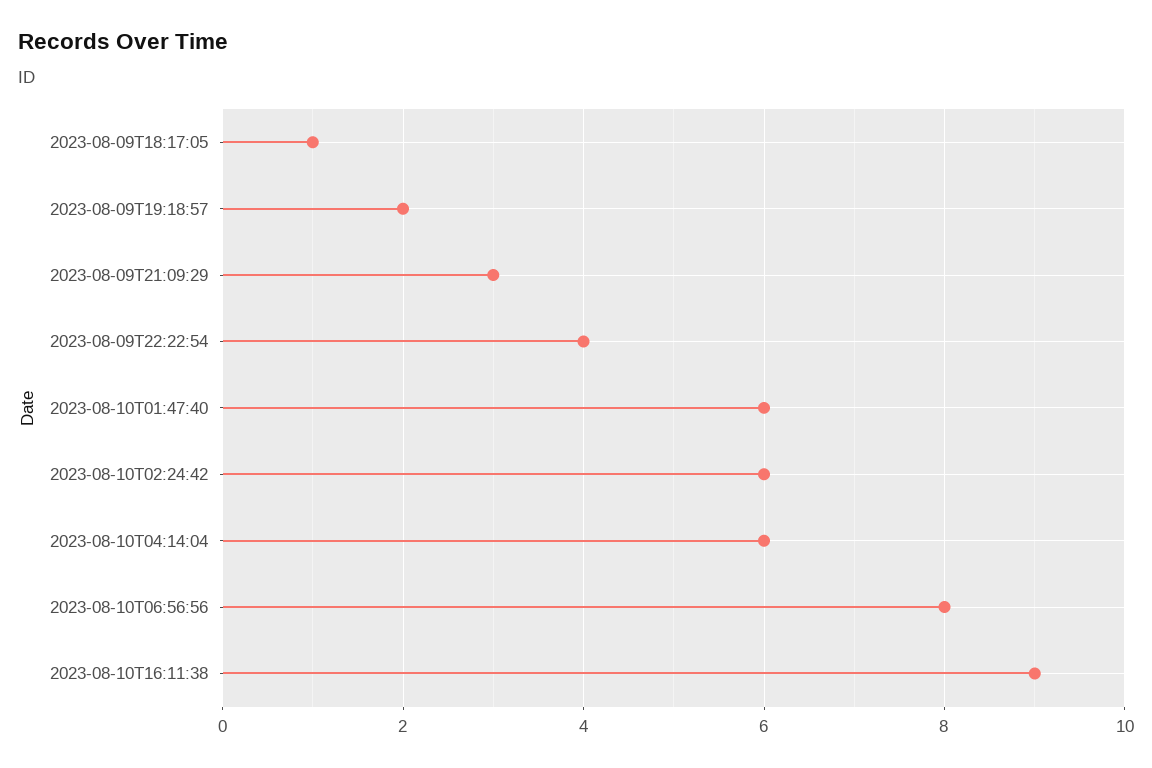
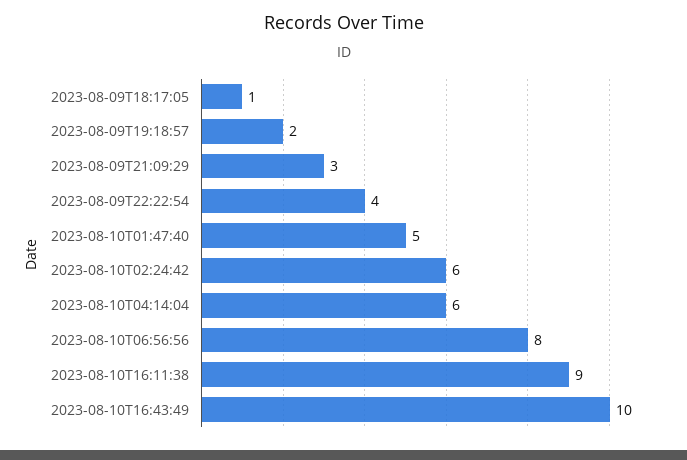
2023-08-10T01:47:40: 6 -> 5
2023-08-10T16:43:49: none -> 10

